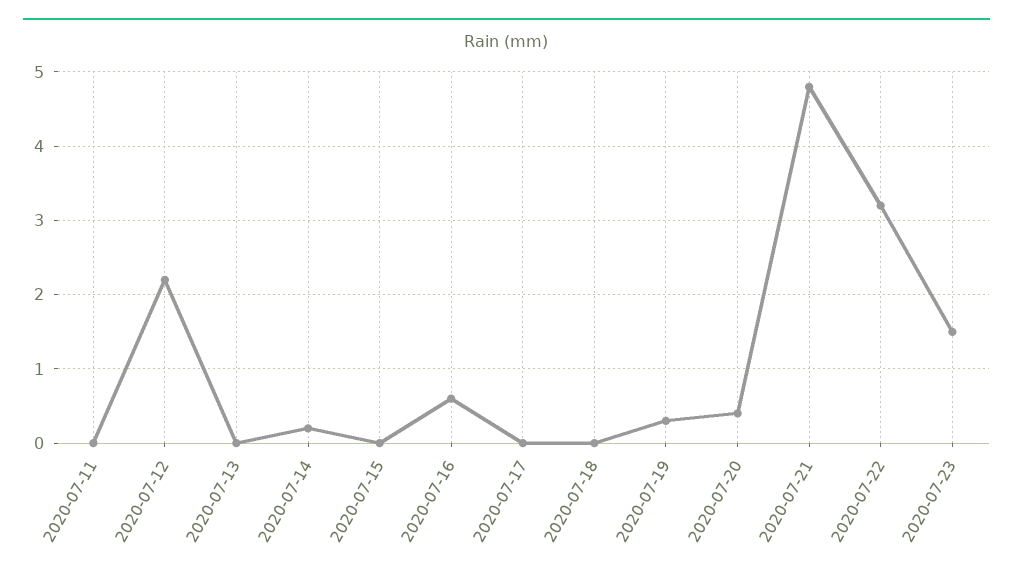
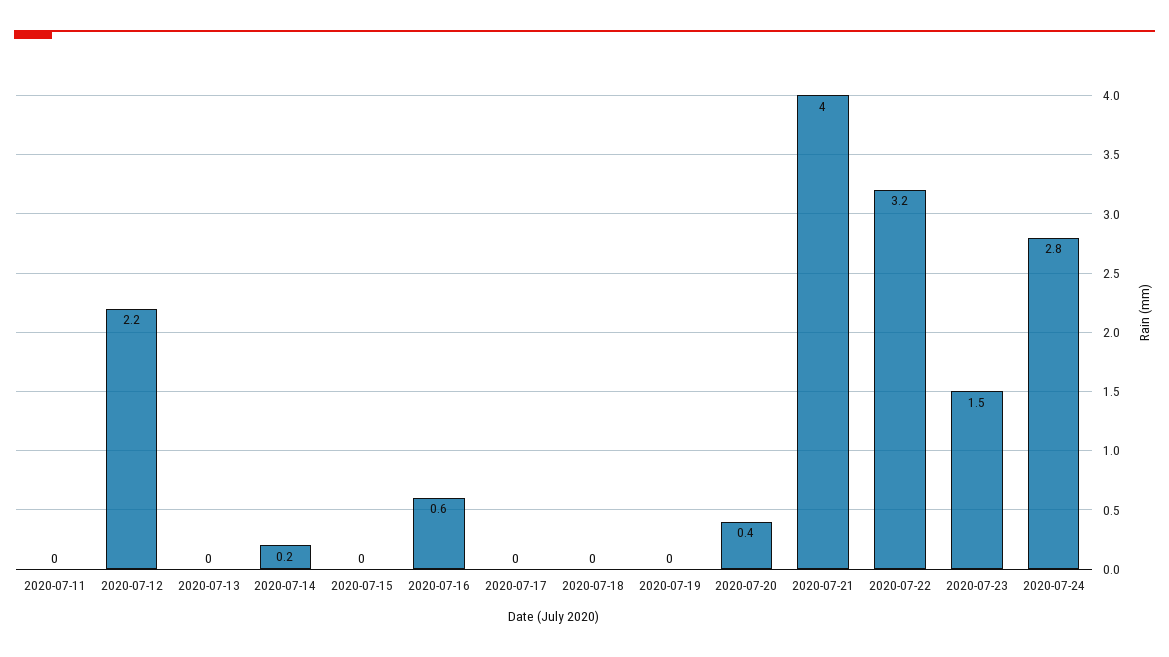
2020-07-19: 0.3 -> 0
2020-07-21: 4.8 -> 4
2020-07-24: none -> 2.8

